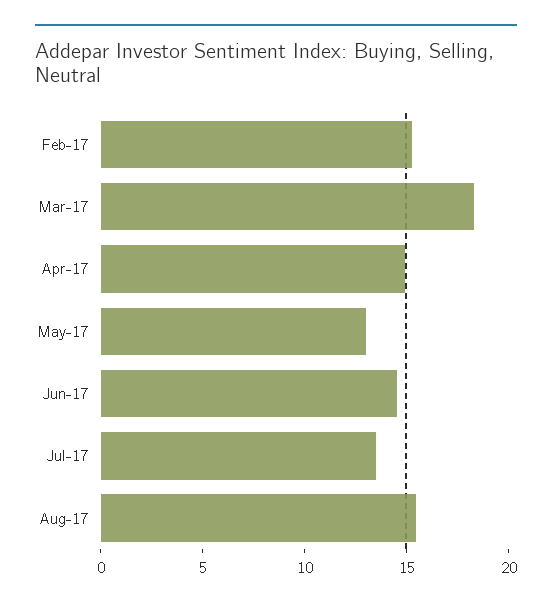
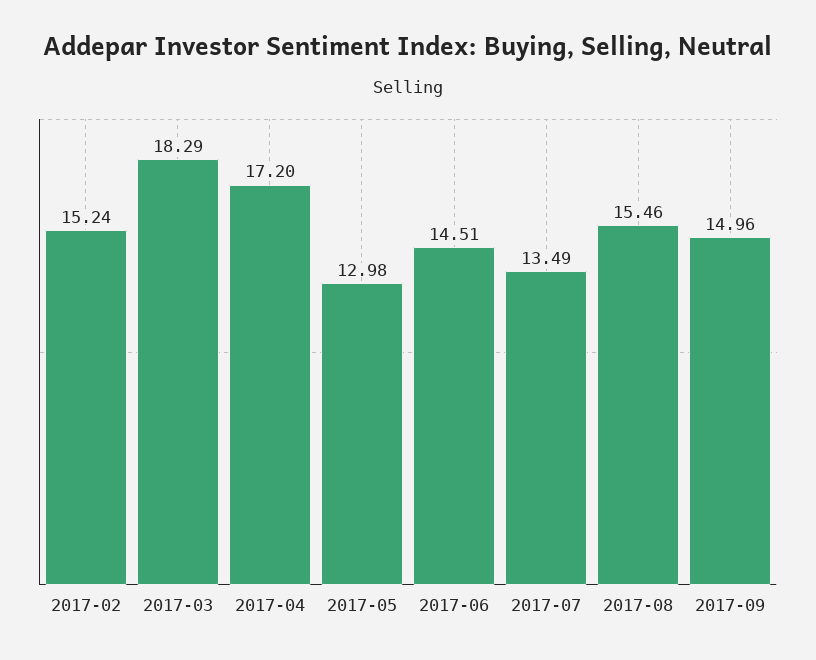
Apr-17: 15 -> 17.2
2017-09: none -> 14.96

